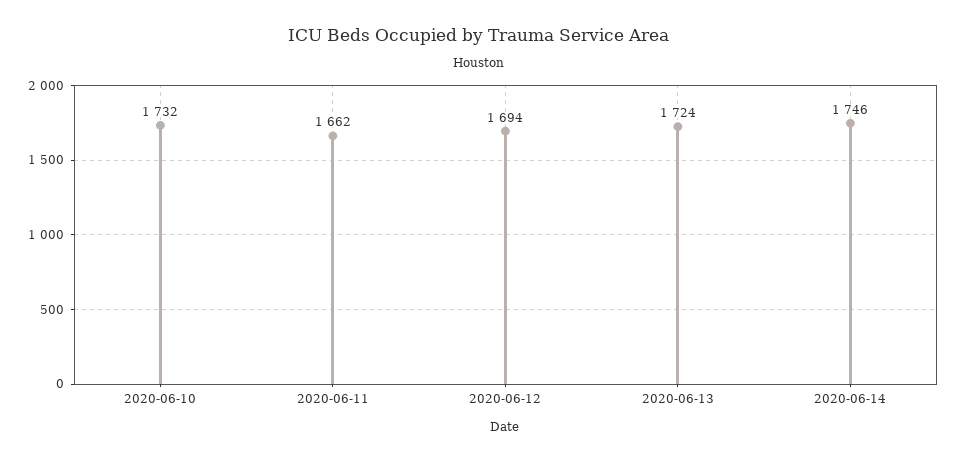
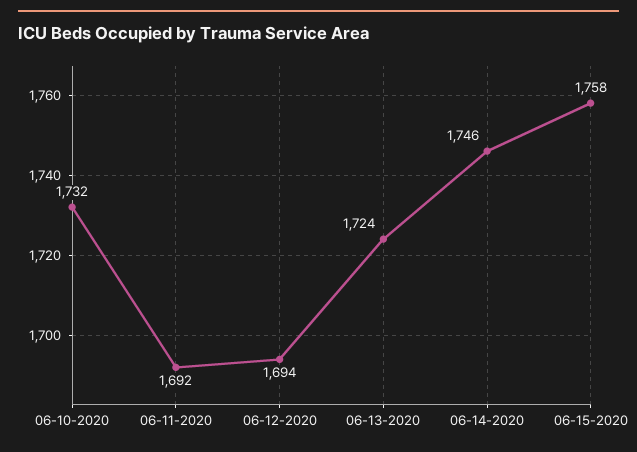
2020-06-11: 1662 -> 1692
06-15-2020: none -> 1758

